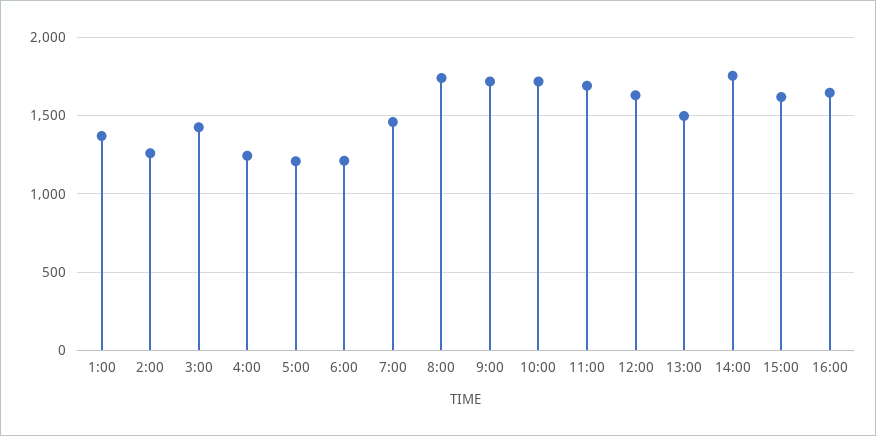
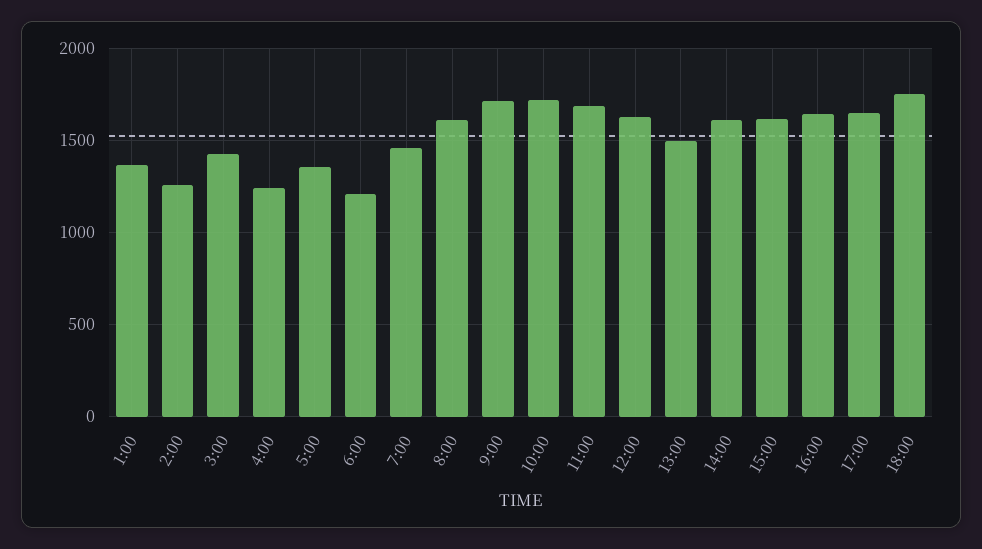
5:00: 1200 -> 1350
8:00: 1750 -> 1600
14:00: 1750 -> 1600
17:00: none -> 1650
18:00: none -> 1750

